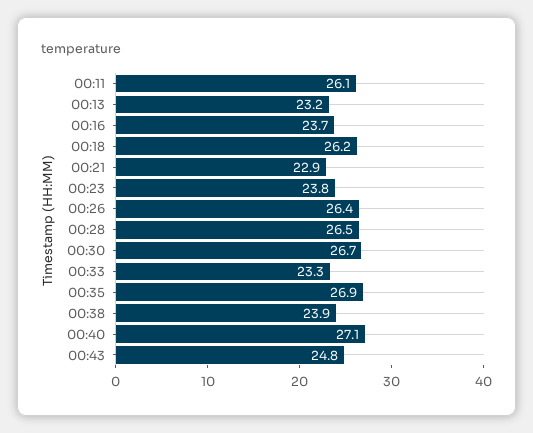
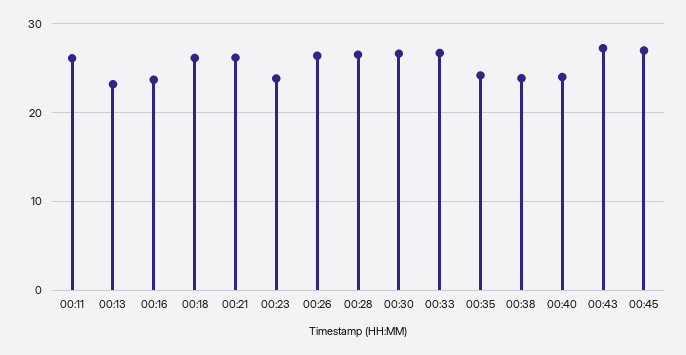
00:21: 22.9 -> 26
00:33: 23.3 -> 27
00:35: 26.9 -> 24
00:40: 27.1 -> 24
00:43: 24.8 -> 27
00:45: none -> 27

